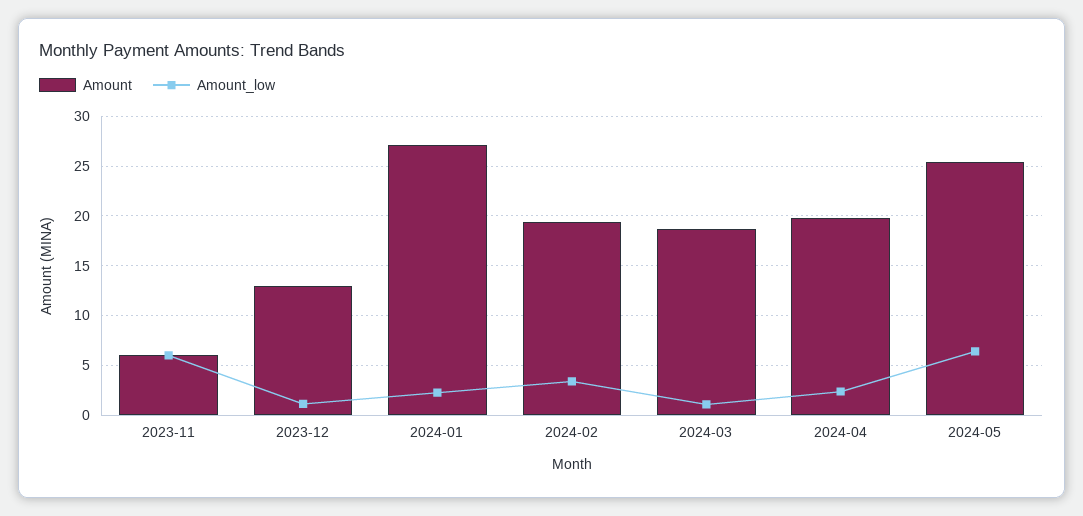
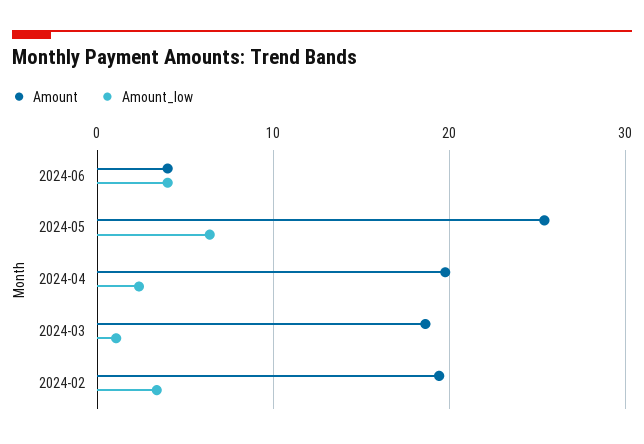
Amount, 2023-11: 6 -> none
Amount_low, 2023-11: 6 -> none
Amount, 2023-12: 13 -> none
Amount_low, 2023-12: 1 -> none
Amount, 2024-01: 27 -> none
Amount_low, 2024-01: 2 -> none
Amount, 2024-06: none -> 4
Amount_low, 2024-06: none -> 4

